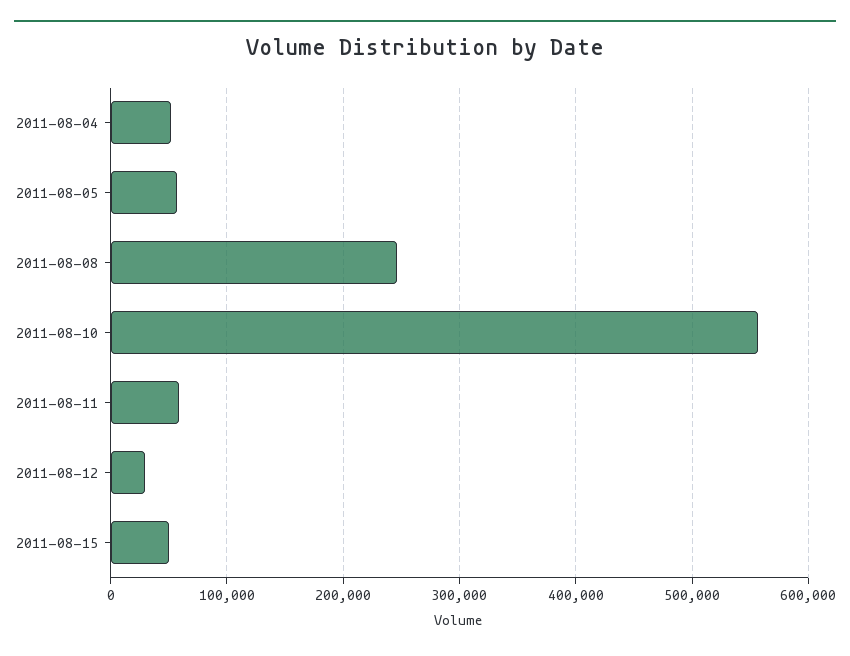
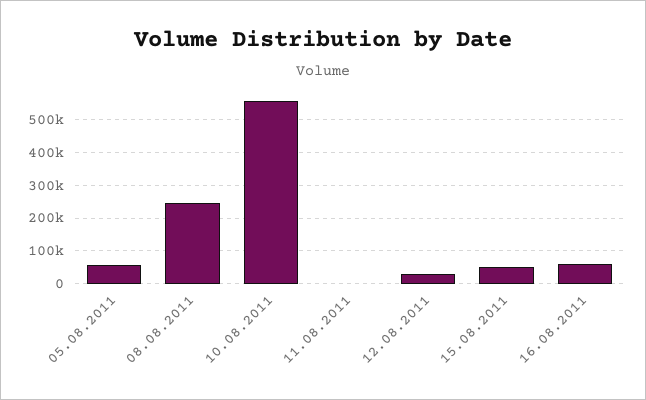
2011-08-04: 50000 -> none
2011-08-11: 60000 -> 0
16.08.2011: none -> 60000

